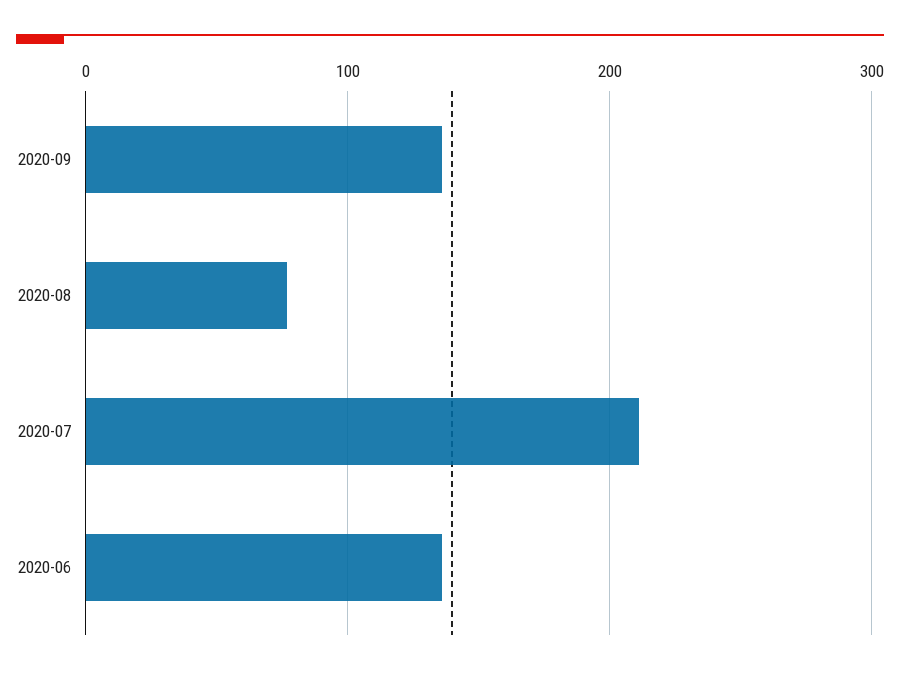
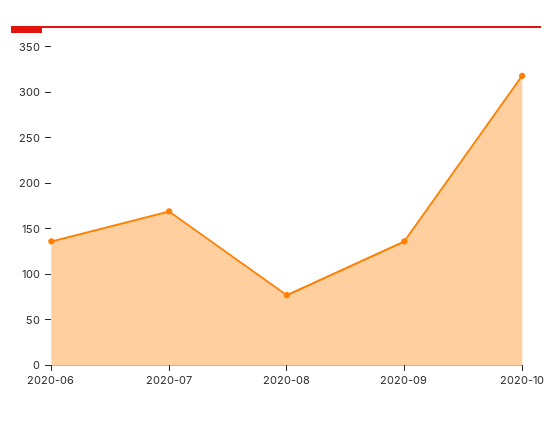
2020-07: 210 -> 170
2020-10: none -> 320

